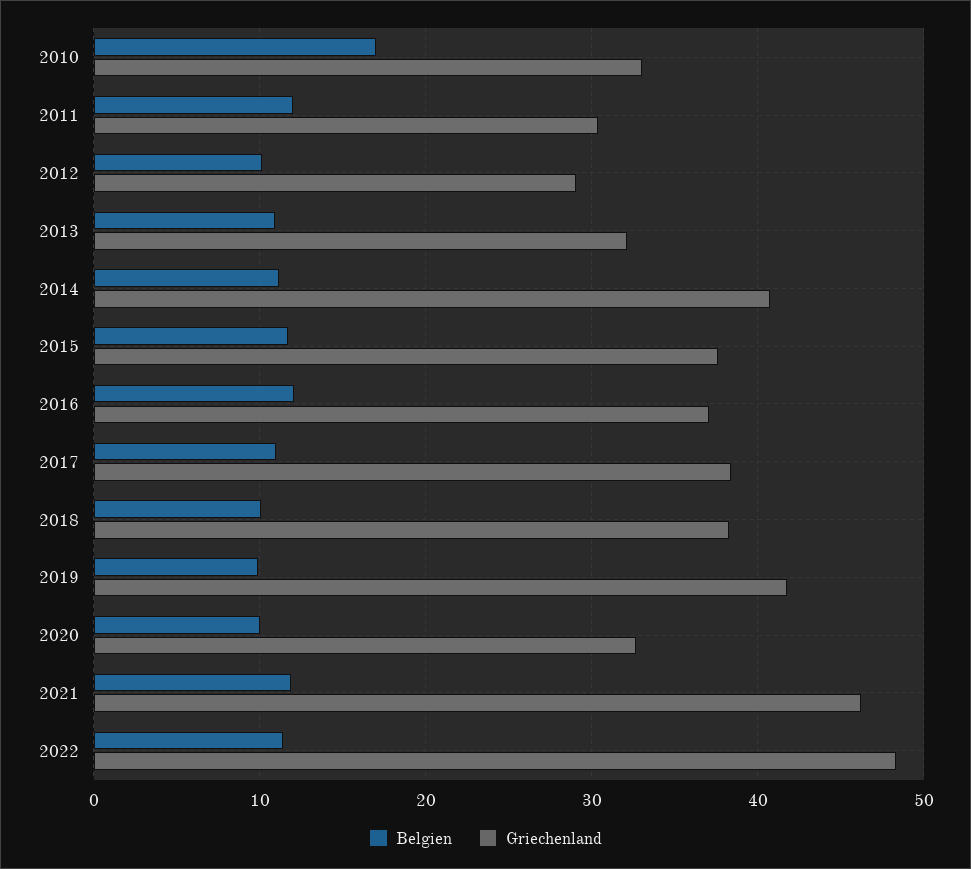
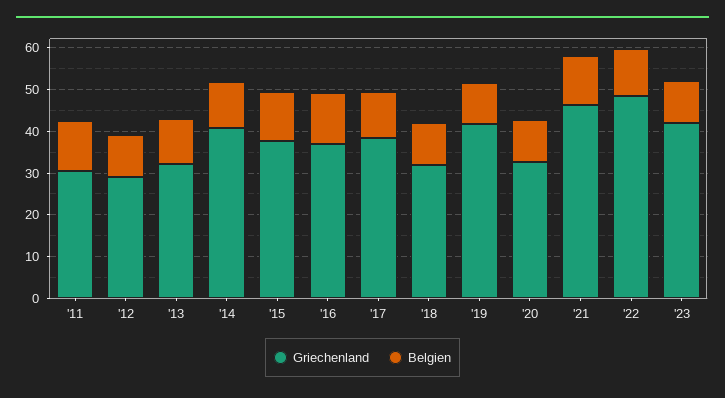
Belgien, 2010: 17 -> none
Griechenland, 2010: 33 -> none
Griechenland, 2018: 38 -> 32
Griechenland, '23: none -> 42
Belgien, '23: none -> 10

